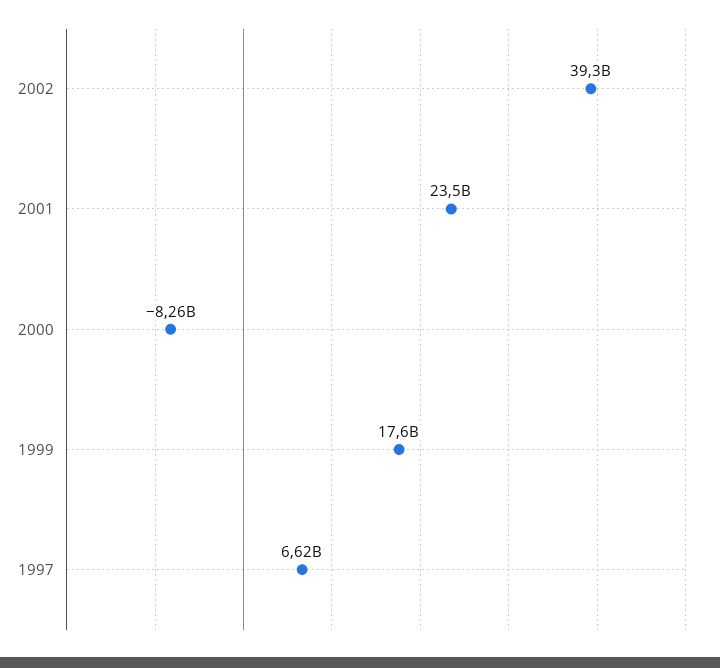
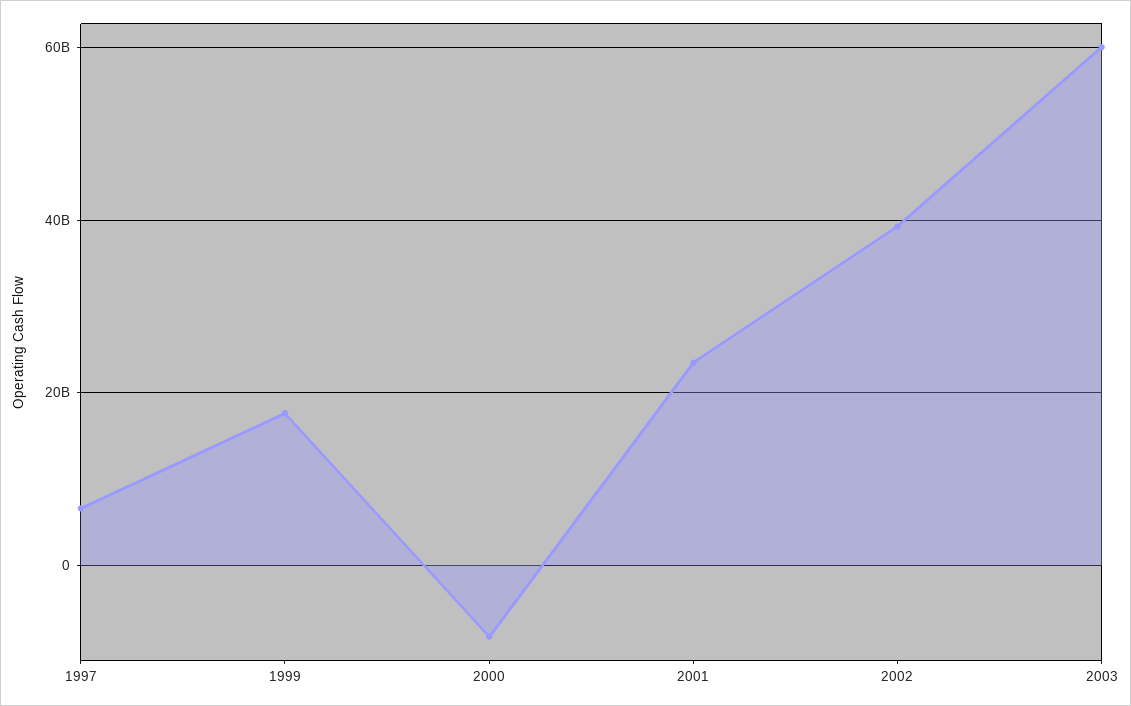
2003: none -> 60000000000

